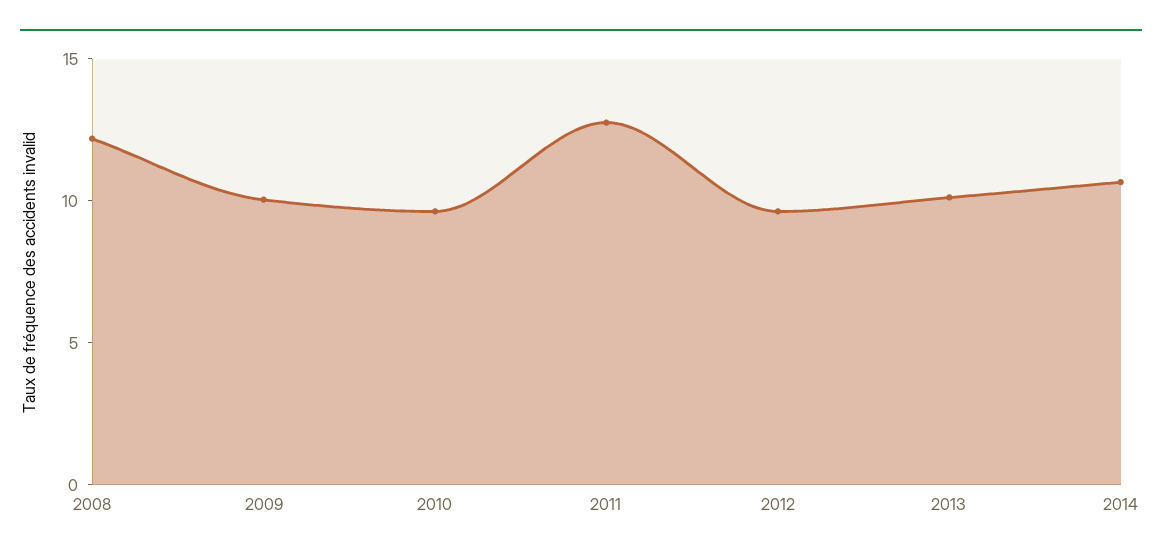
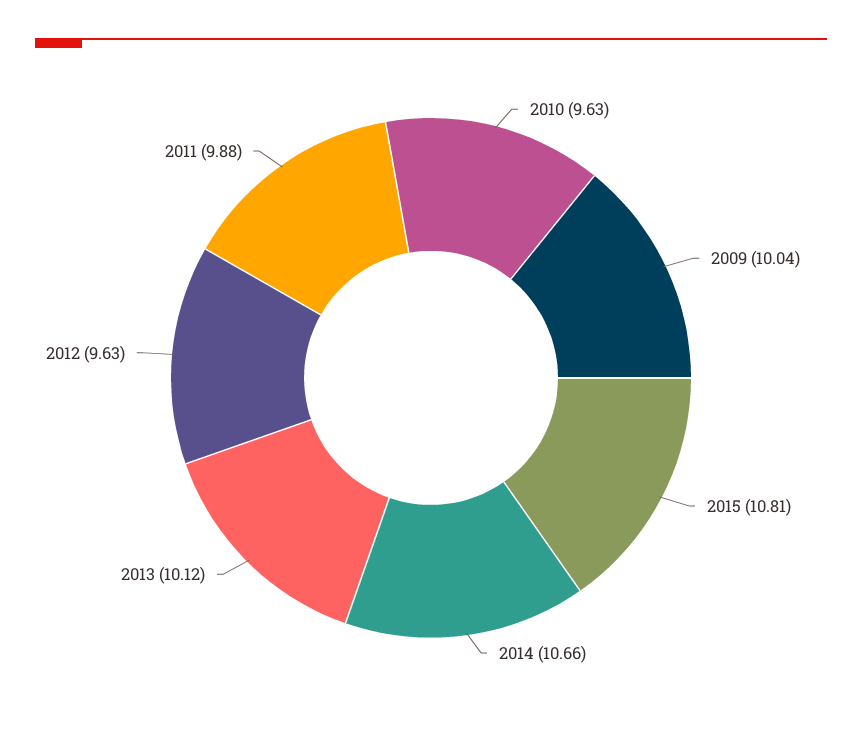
2008: 12 -> none
2011: 13 -> 9.88
2015: none -> 10.81

